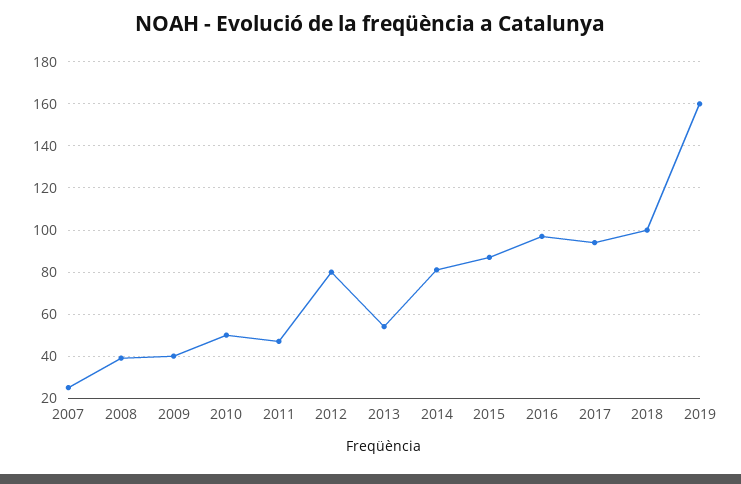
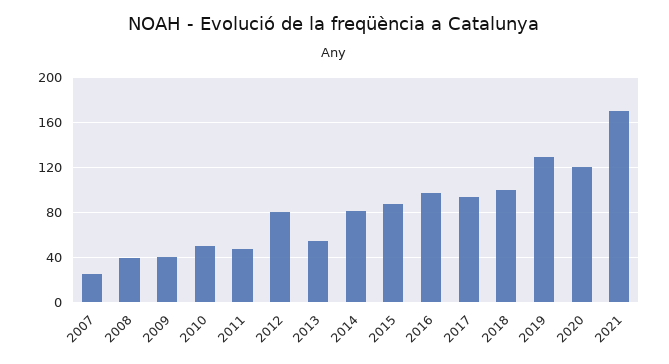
2019: 160 -> 130
2020: none -> 120
2021: none -> 170

